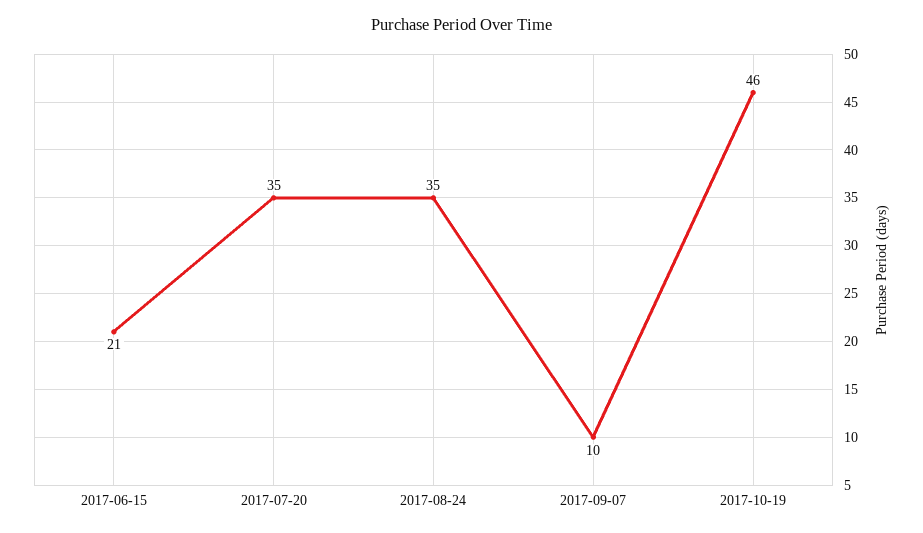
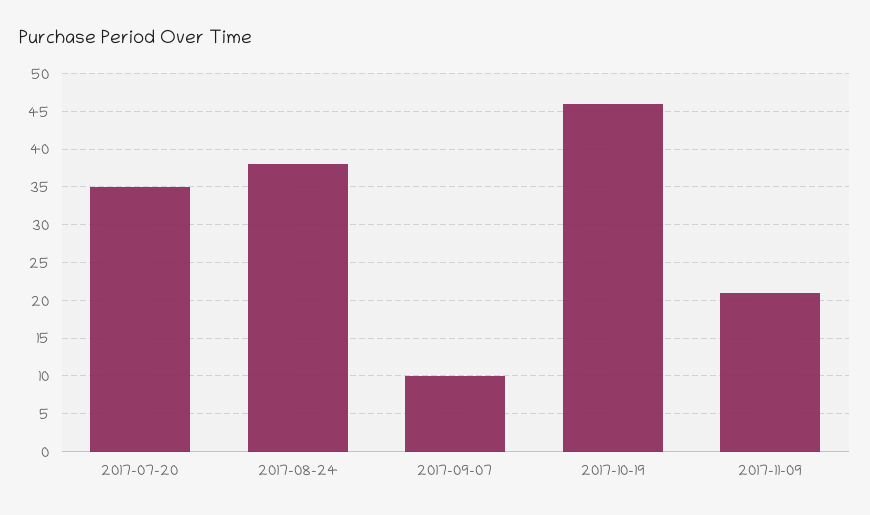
2017-06-15: 21 -> none
2017-08-24: 35 -> 38
2017-11-09: none -> 21

